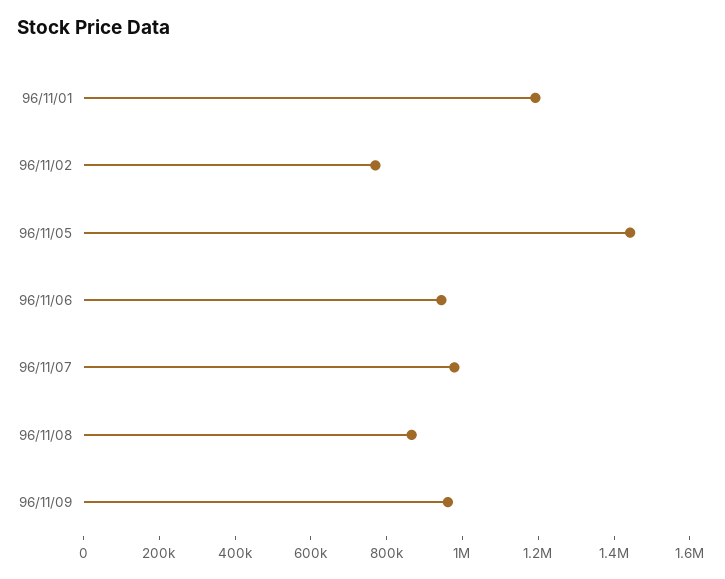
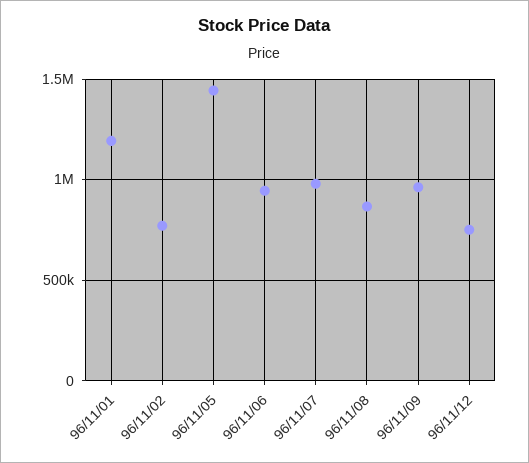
96/11/12: none -> 750000

